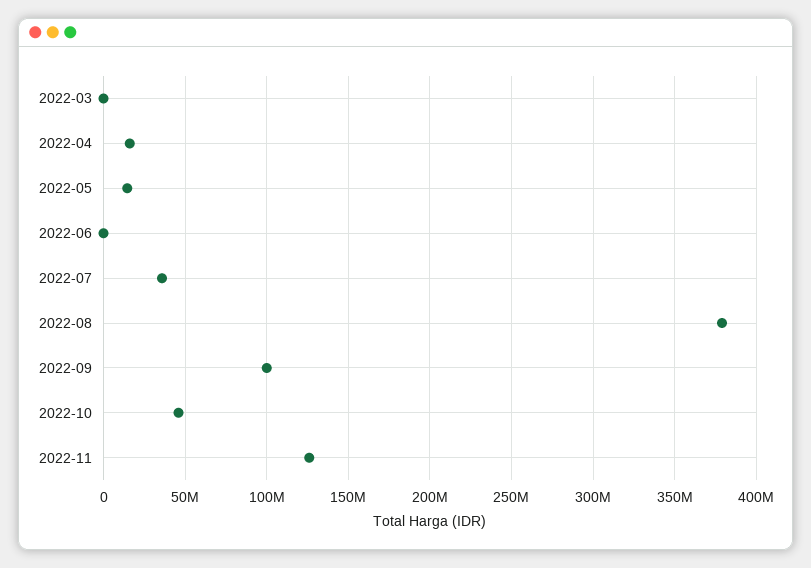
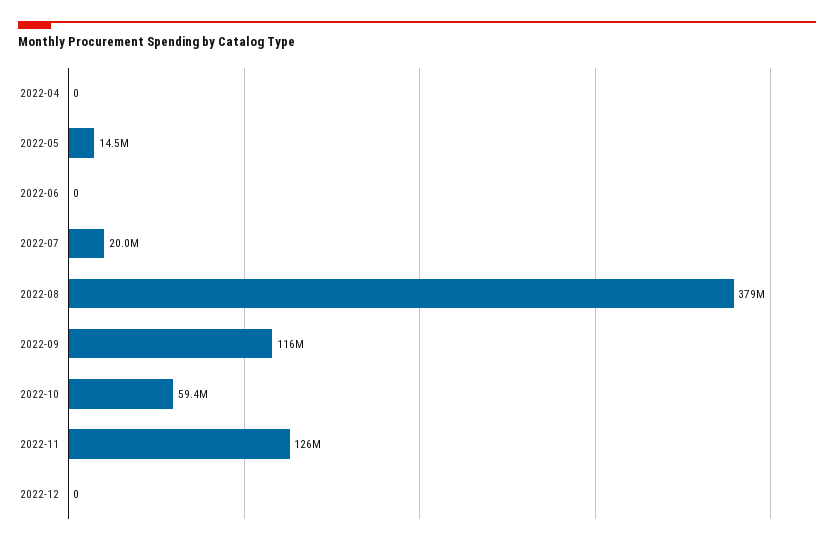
2022-03: 0 -> none
2022-04: 15000000 -> 0
2022-07: 35000000 -> 20000000
2022-09: 100000000 -> 116000000
2022-10: 45000000 -> 59400000
2022-12: none -> 0

